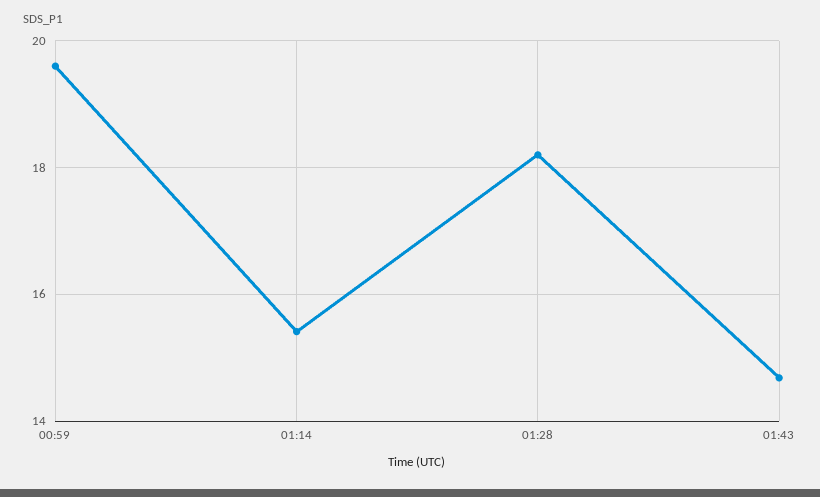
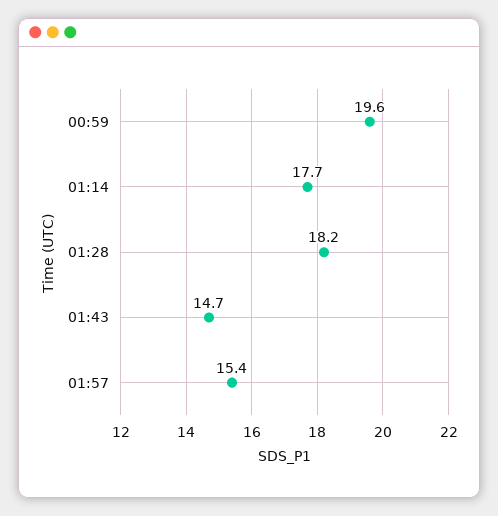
01:14: 15.4 -> 17.7
01:57: none -> 15.4

